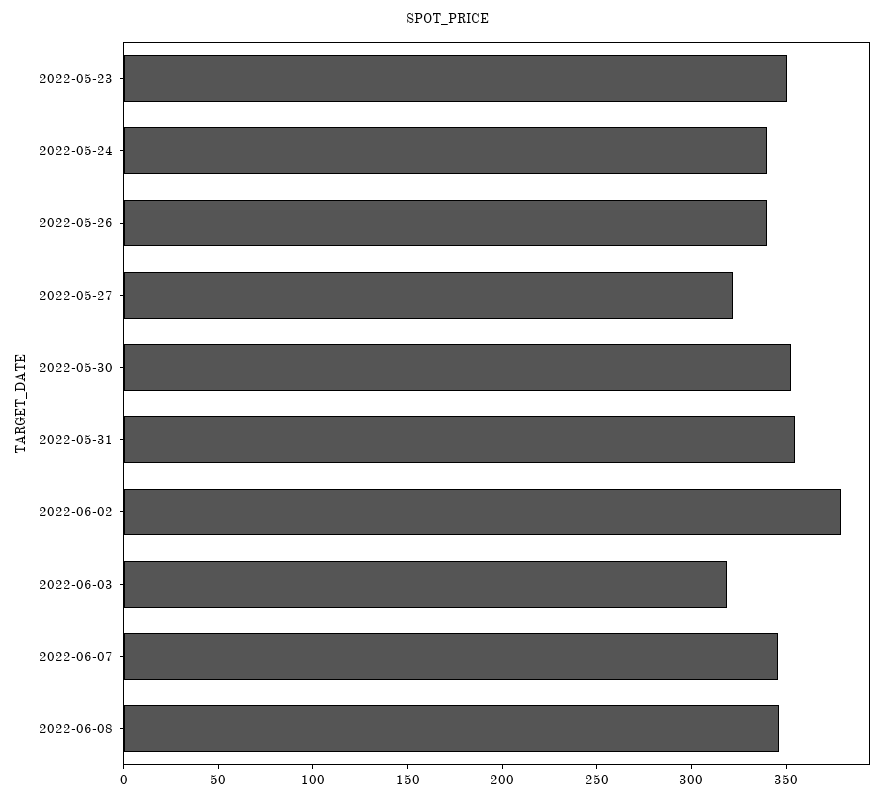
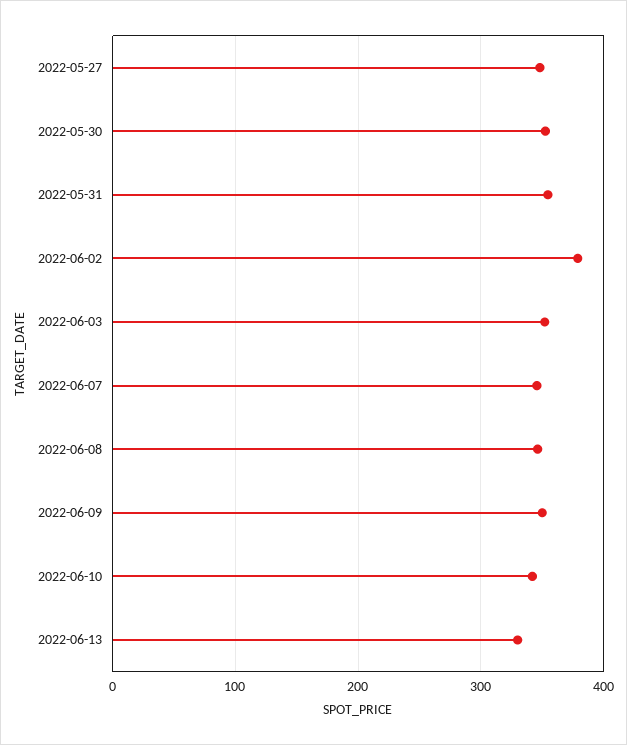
2022-05-23: 350 -> none
2022-05-24: 340 -> none
2022-05-26: 340 -> none
2022-05-27: 320 -> 350
2022-06-03: 320 -> 350
2022-06-09: none -> 350
2022-06-10: none -> 340
2022-06-13: none -> 330

